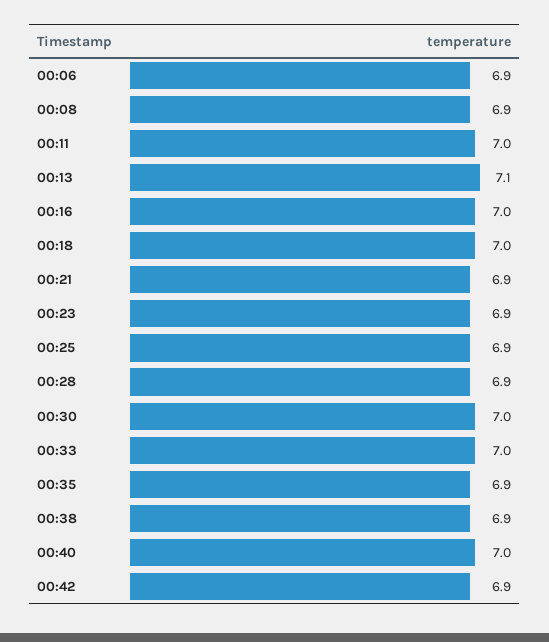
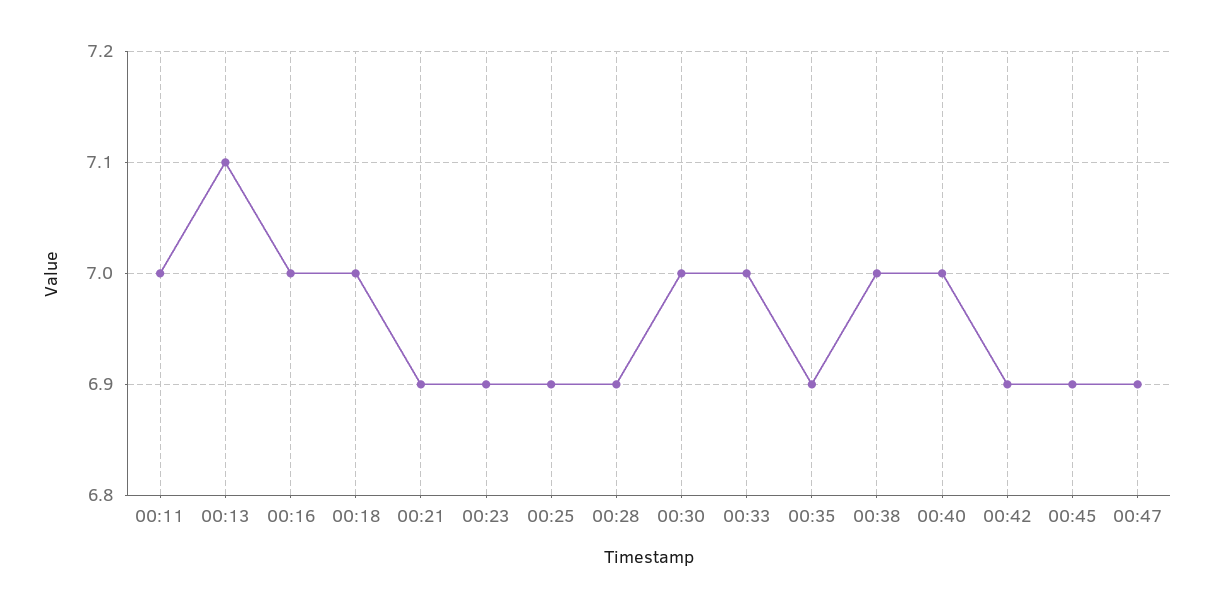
00:06: 6.9 -> none
00:08: 6.9 -> none
00:38: 6.9 -> 7
00:45: none -> 6.9
00:47: none -> 6.9

